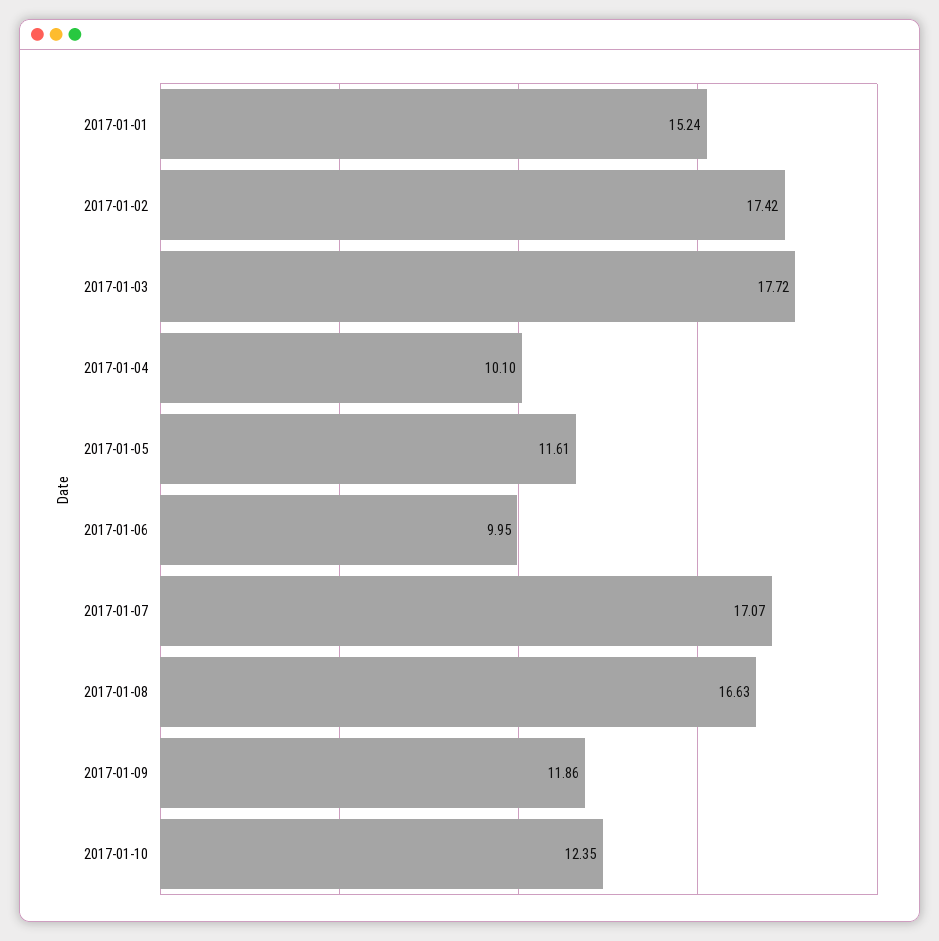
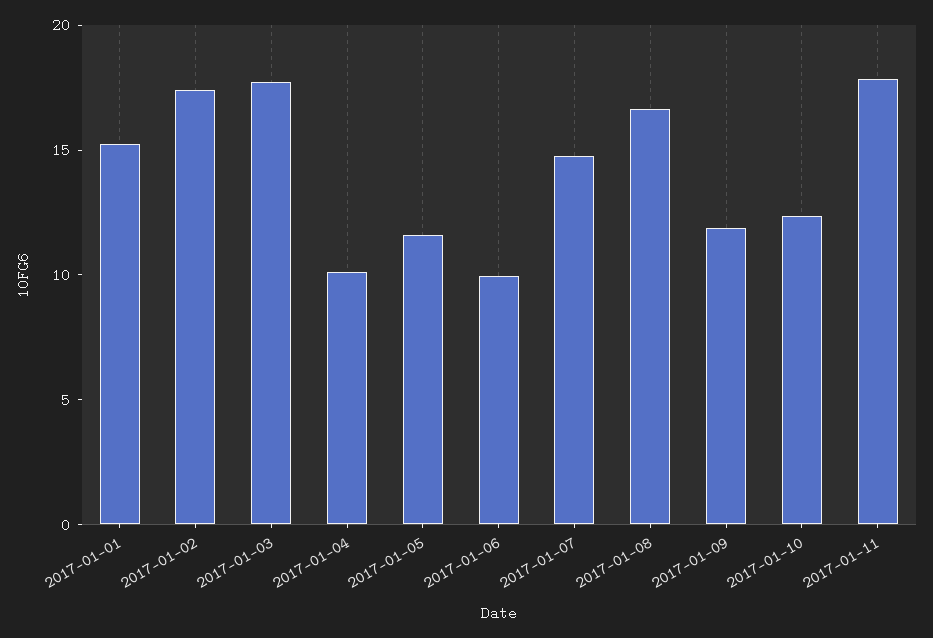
2017-01-07: 17.07 -> 15
2017-01-11: none -> 18

